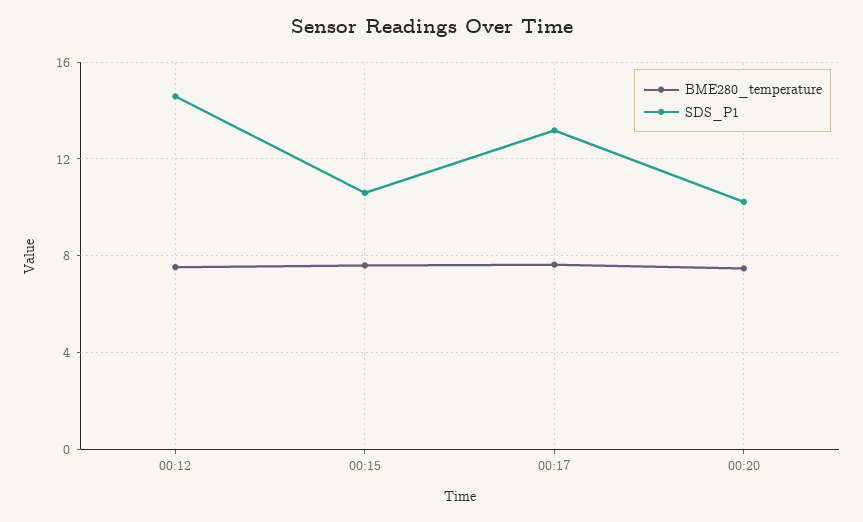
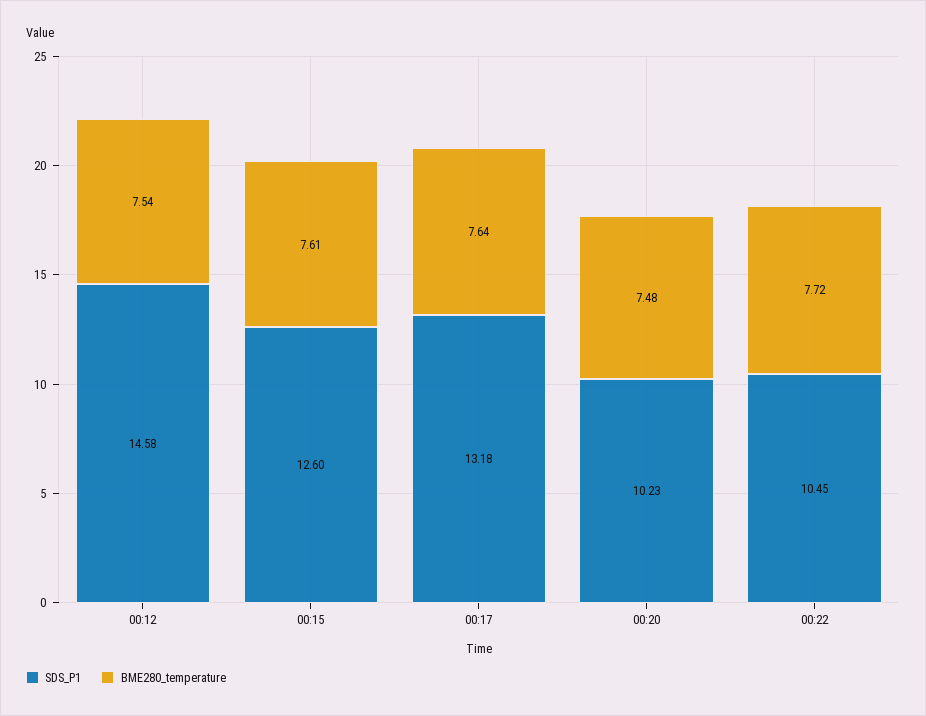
SDS_P1, 00:15: 10.5 -> 12.6
SDS_P1, 00:22: none -> 10.45
BME280_temperature, 00:22: none -> 7.72

